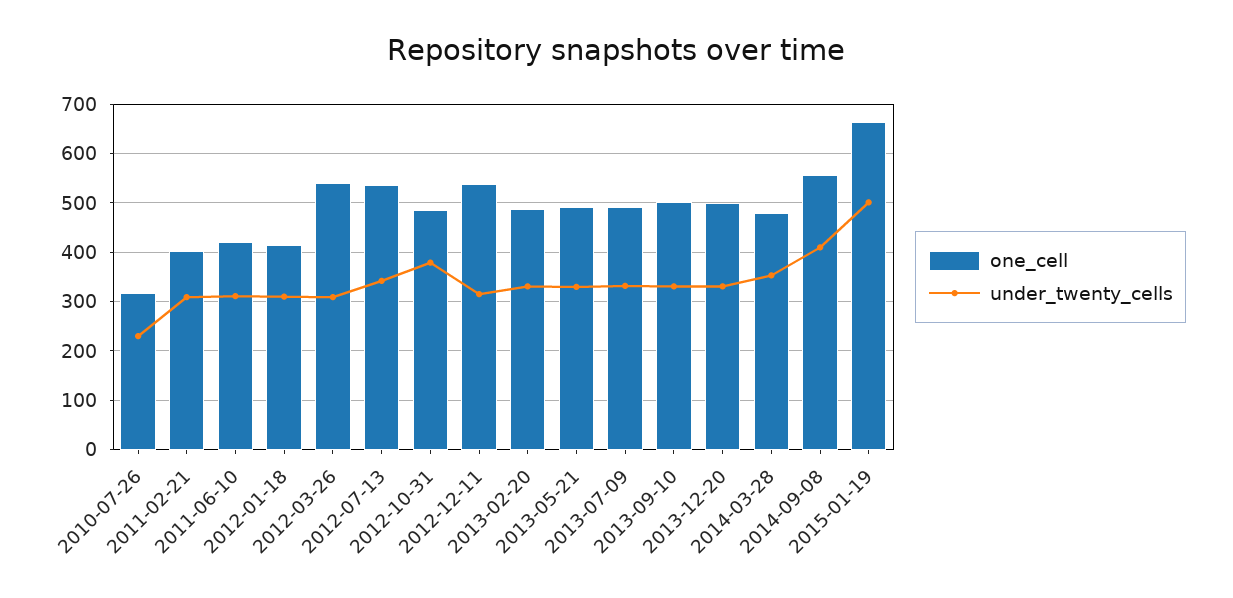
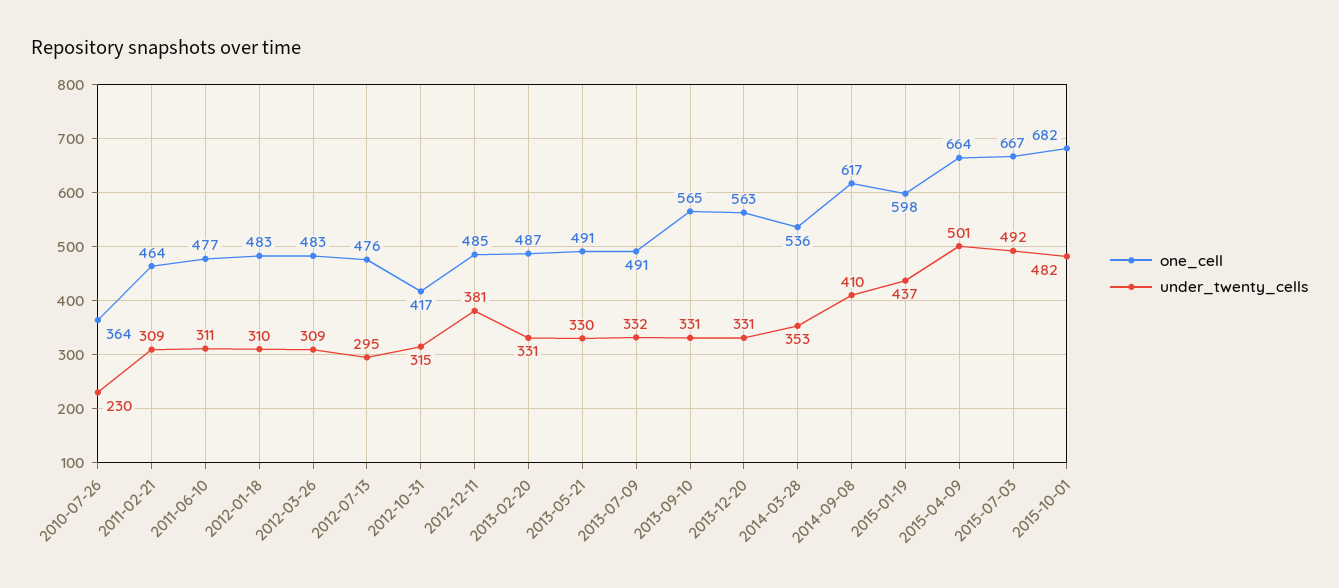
one_cell, 2010-07-26: 320 -> 364
one_cell, 2011-02-21: 400 -> 464
one_cell, 2011-06-10: 420 -> 477
one_cell, 2012-01-18: 420 -> 483
one_cell, 2012-03-26: 540 -> 483
one_cell, 2012-07-13: 540 -> 476
under_twenty_cells, 2012-07-13: 340 -> 295
one_cell, 2012-10-31: 480 -> 417
under_twenty_cells, 2012-10-31: 380 -> 315
one_cell, 2012-12-11: 540 -> 485
under_twenty_cells, 2012-12-11: 320 -> 381
one_cell, 2013-09-10: 500 -> 565
one_cell, 2013-12-20: 500 -> 563
one_cell, 2014-03-28: 480 -> 536
one_cell, 2014-09-08: 560 -> 617
one_cell, 2015-01-19: 660 -> 598
under_twenty_cells, 2015-01-19: 500 -> 437
one_cell, 2015-04-09: none -> 664
under_twenty_cells, 2015-04-09: none -> 501
one_cell, 2015-07-03: none -> 667
under_twenty_cells, 2015-07-03: none -> 492
one_cell, 2015-10-01: none -> 682
under_twenty_cells, 2015-10-01: none -> 482

